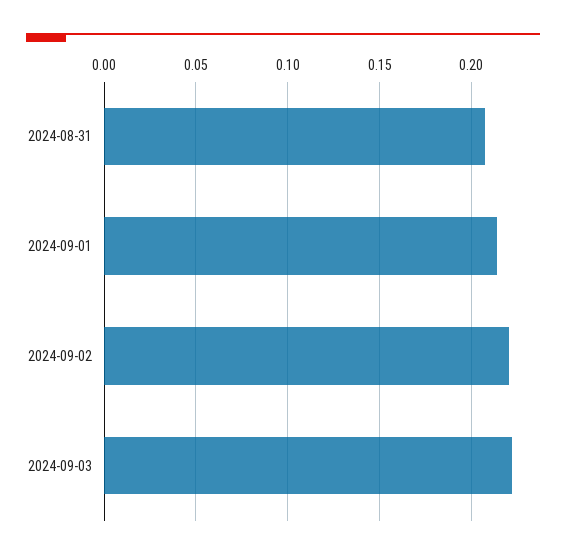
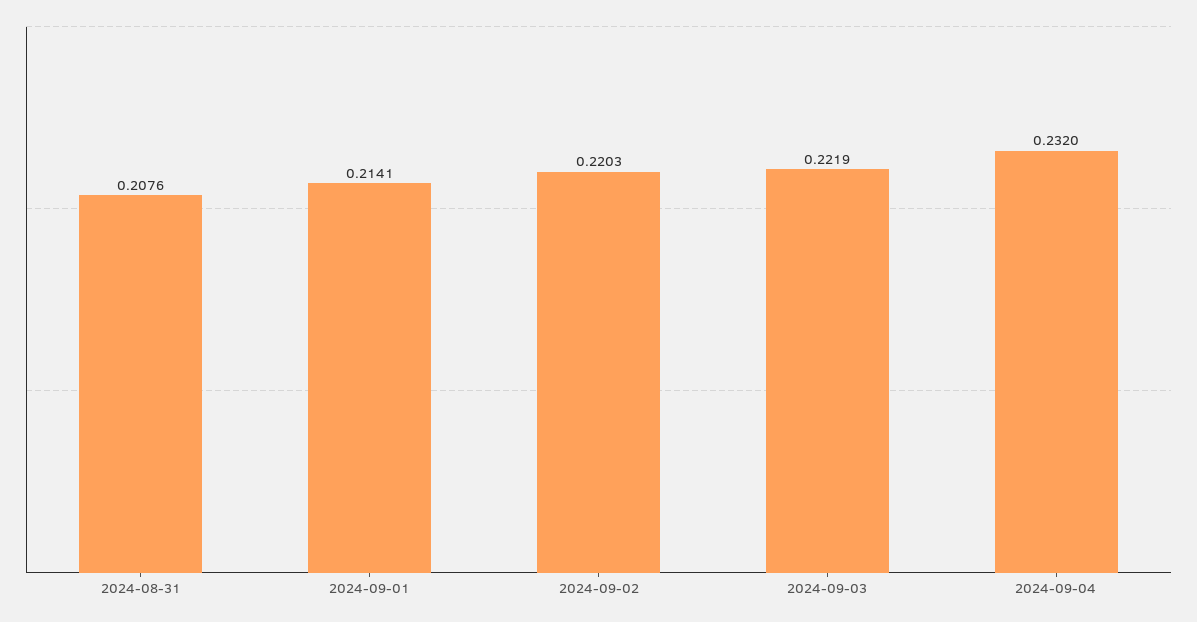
2024-09-04: none -> 0.232

